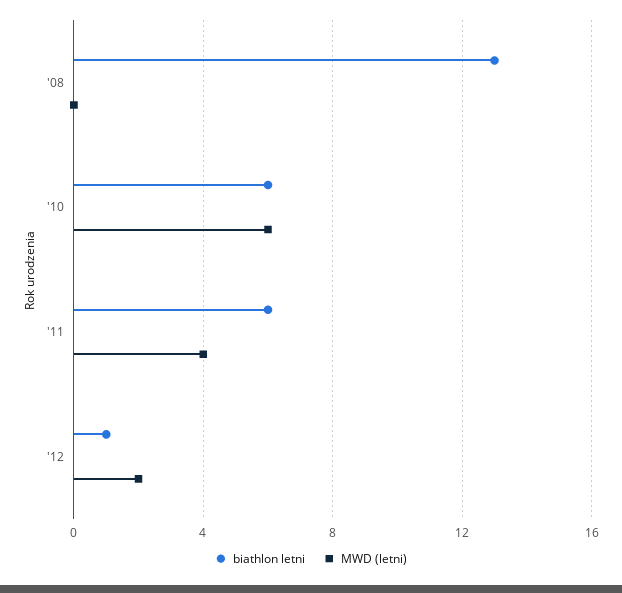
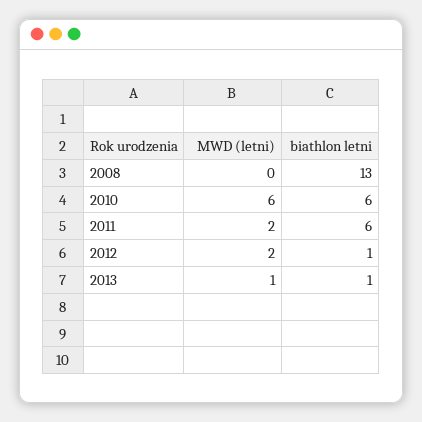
MWD (letni), '11: 4 -> 2
MWD (letni), 2013: none -> 1
biathlon letni, 2013: none -> 1

